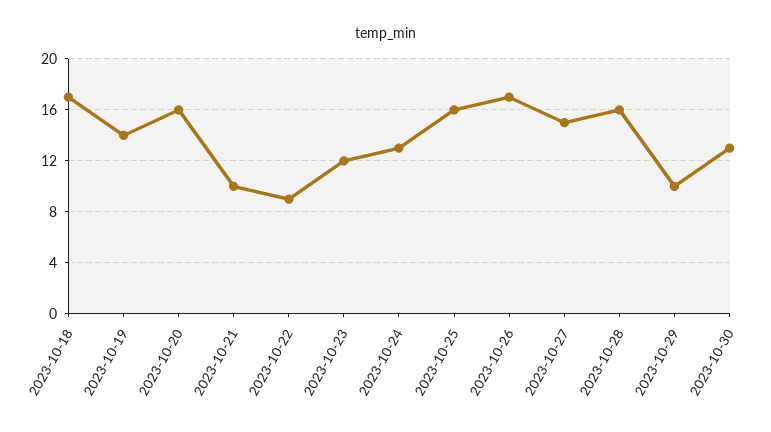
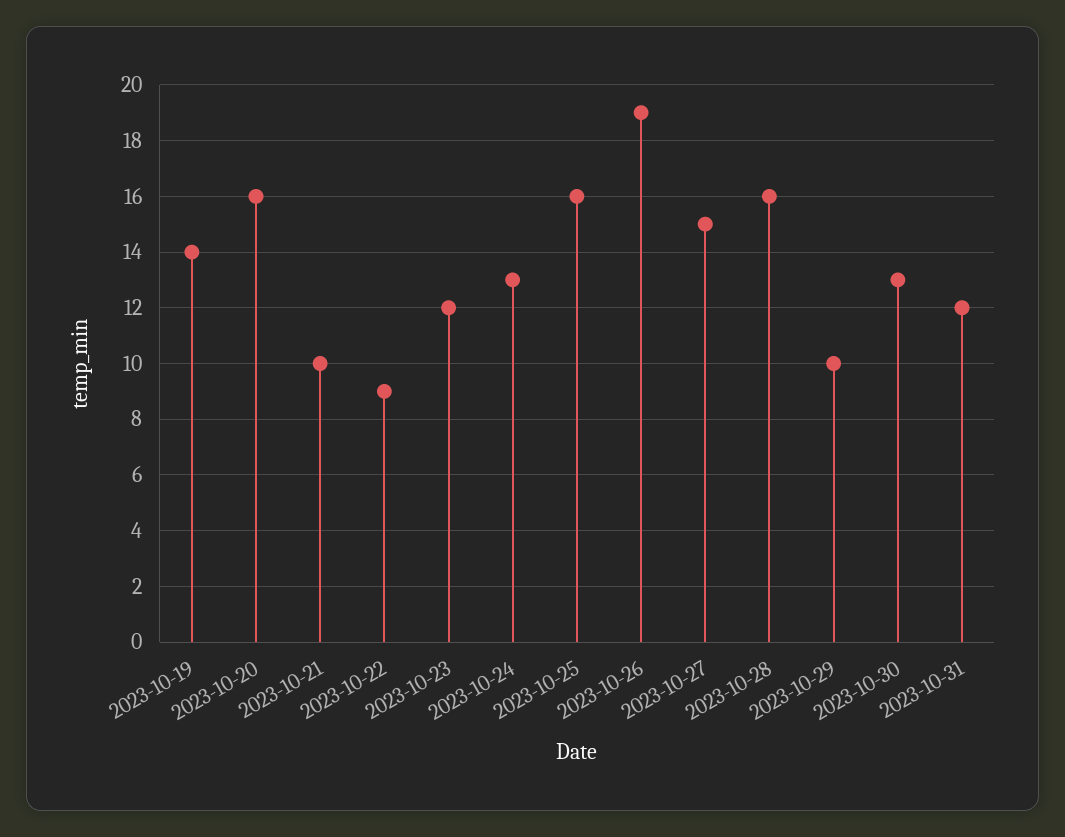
2023-10-18: 17 -> none
2023-10-26: 17 -> 19
2023-10-31: none -> 12

